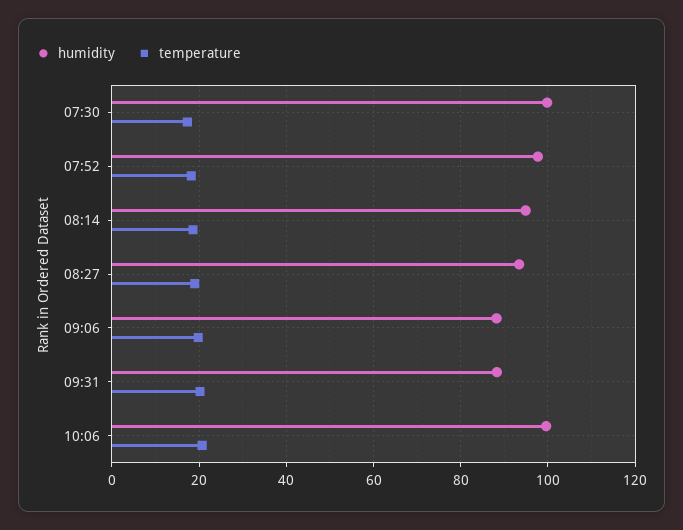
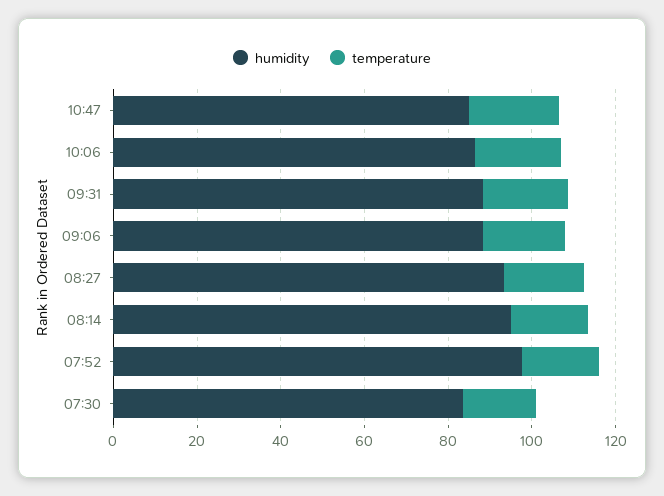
humidity, 07:30: 100 -> 85
humidity, 10:06: 100 -> 85
humidity, 10:47: none -> 85
temperature, 10:47: none -> 20

